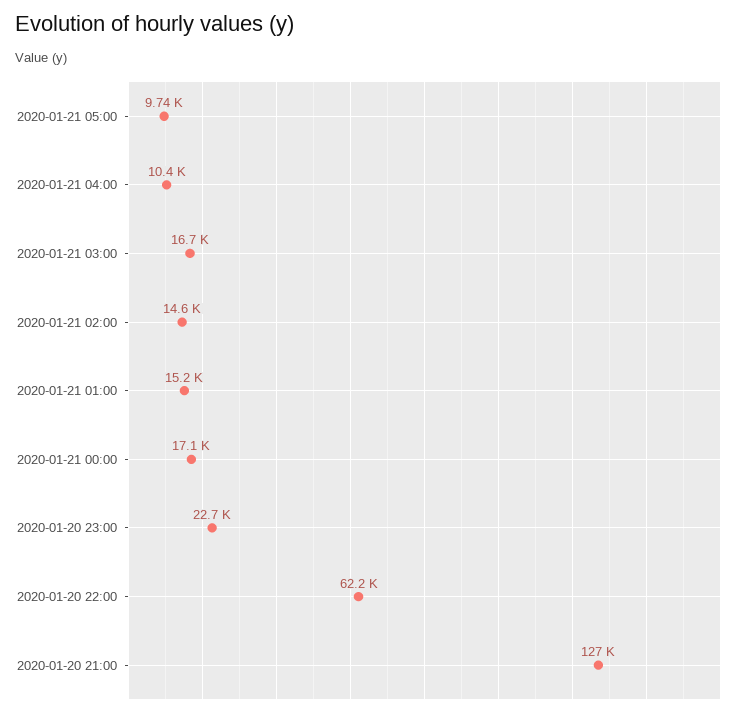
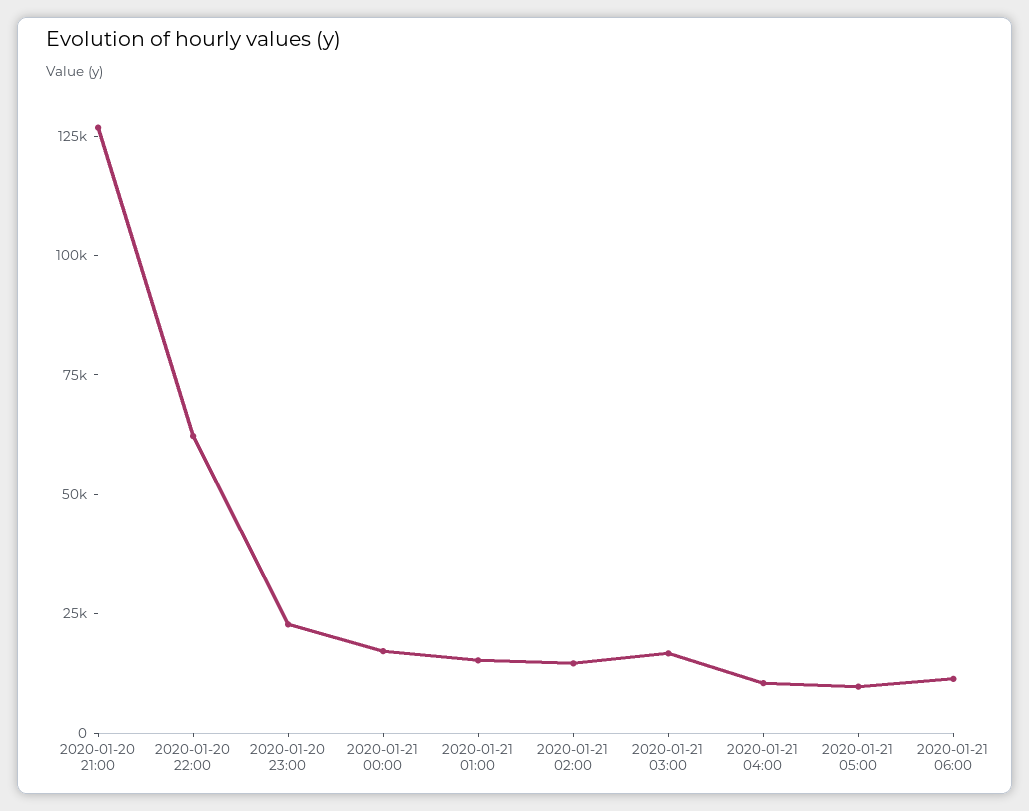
2020-01-21 06:00: none -> 10000

